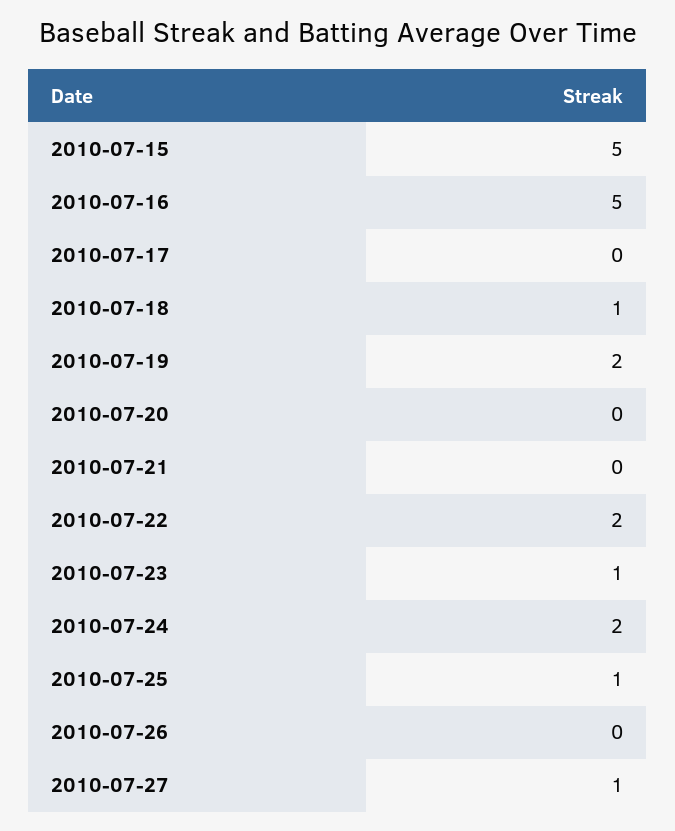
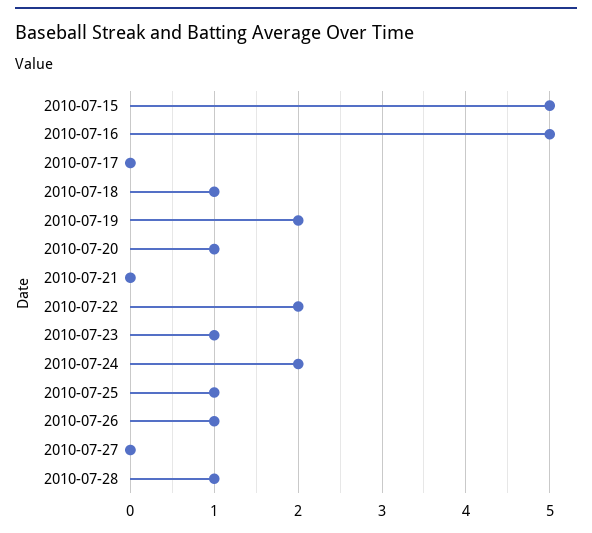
2010-07-20: 0 -> 1
2010-07-26: 0 -> 1
2010-07-27: 1 -> 0
2010-07-28: none -> 1

